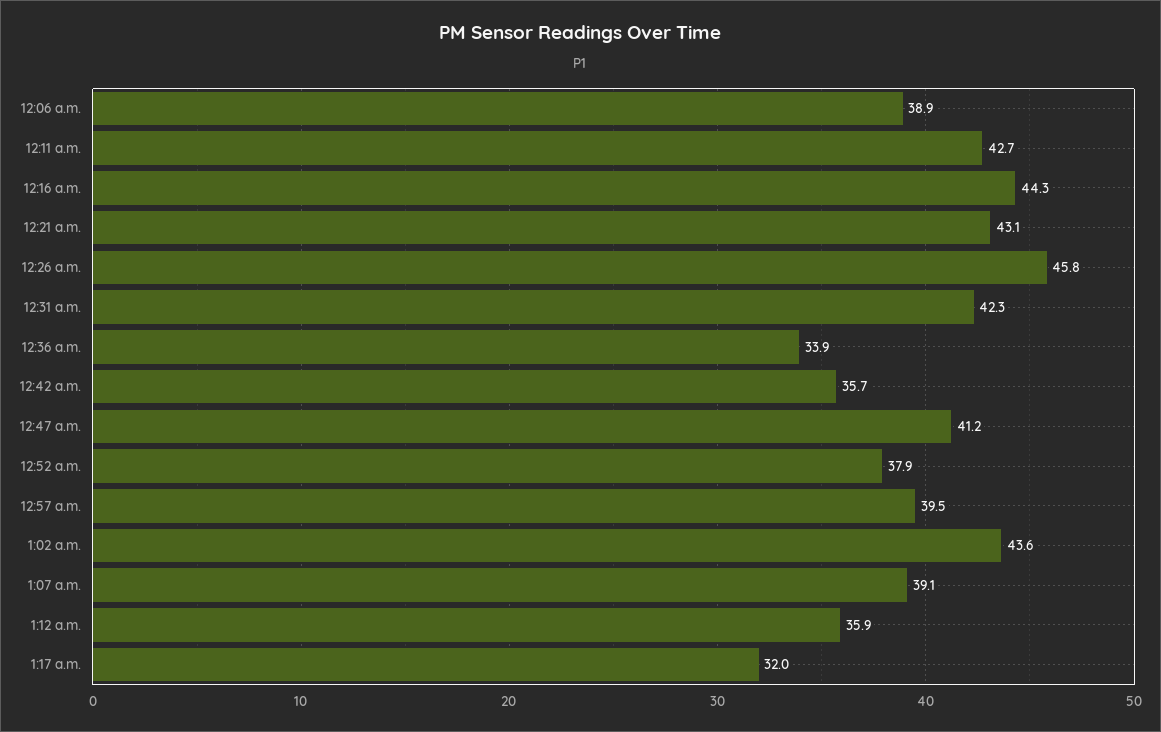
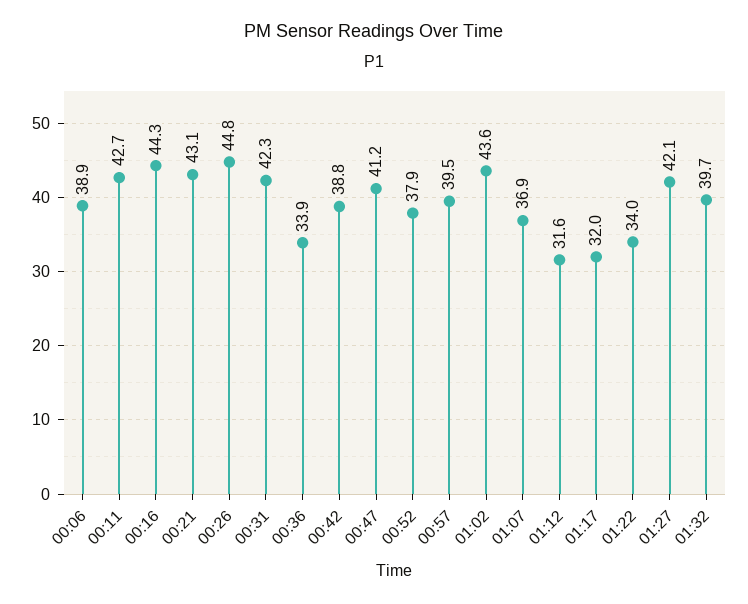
12:26 a.m.: 45.8 -> 44.8
12:42 a.m.: 35.7 -> 38.8
1:07 a.m.: 39.1 -> 36.9
1:12 a.m.: 35.9 -> 31.6
01:22: none -> 34
01:27: none -> 42.1
01:32: none -> 39.7

